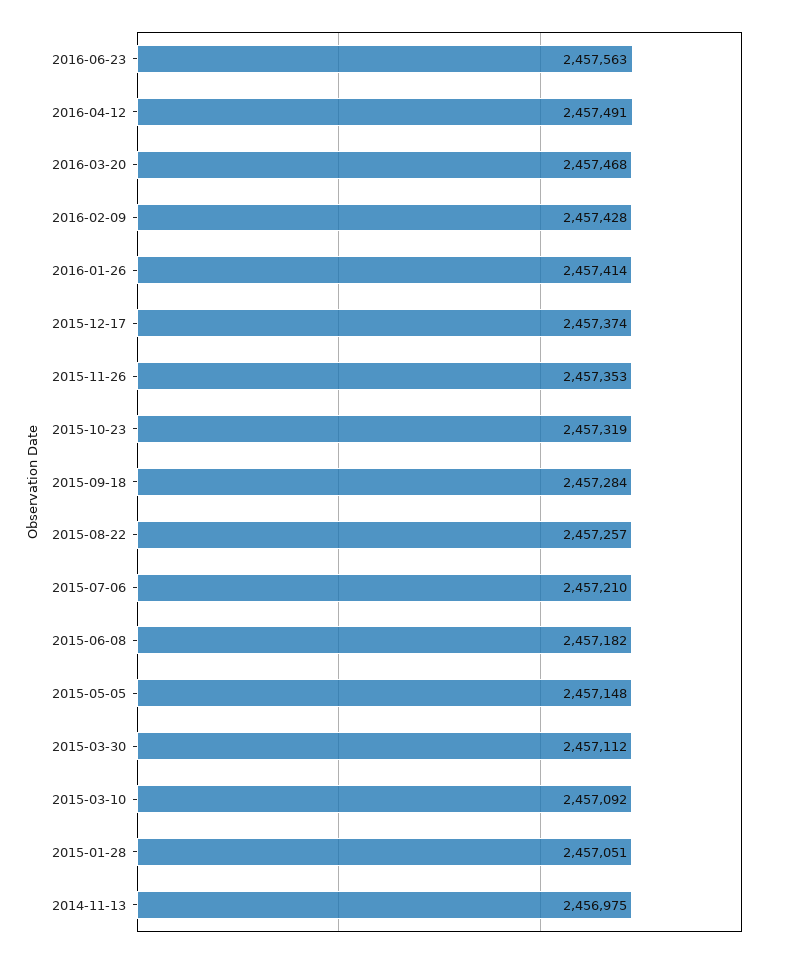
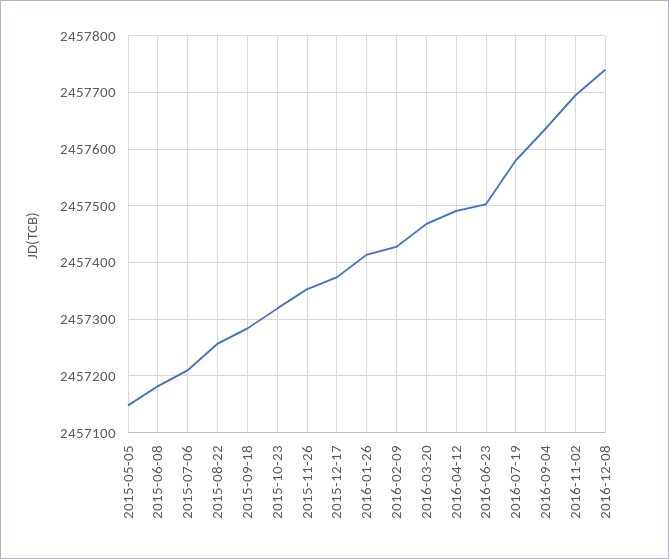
2016-06-23: 2457563 -> 2457500
2015-03-30: 2457112 -> none
2015-03-10: 2457092 -> none
2015-01-28: 2457051 -> none
2014-11-13: 2456975 -> none
2016-07-19: none -> 2457580
2016-09-04: none -> 2457640
2016-11-02: none -> 2457700
2016-12-08: none -> 2457740

